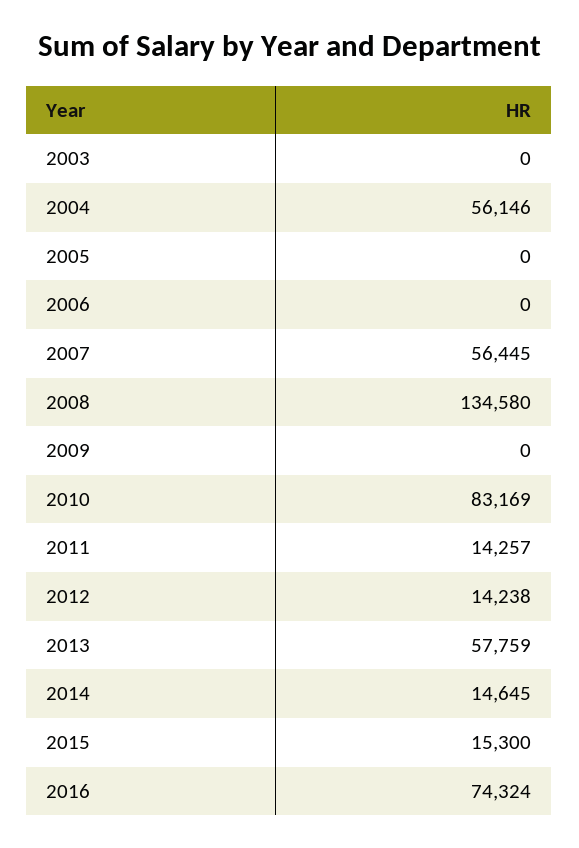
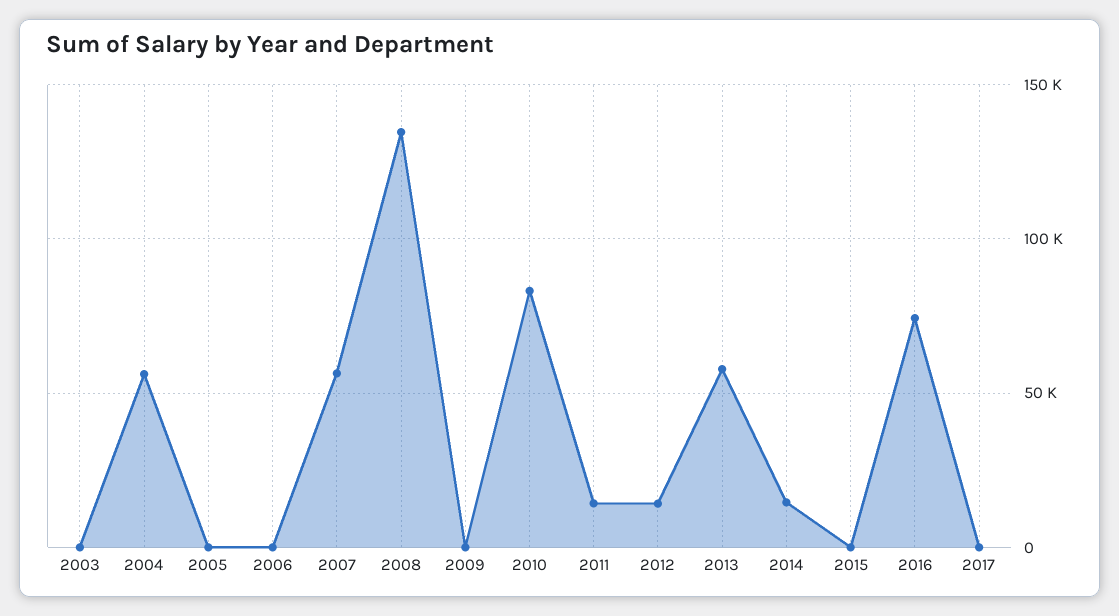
2015: 15300 -> 0
2017: none -> 0

